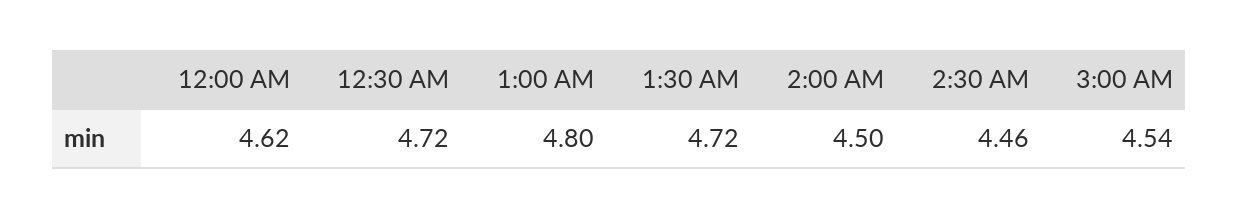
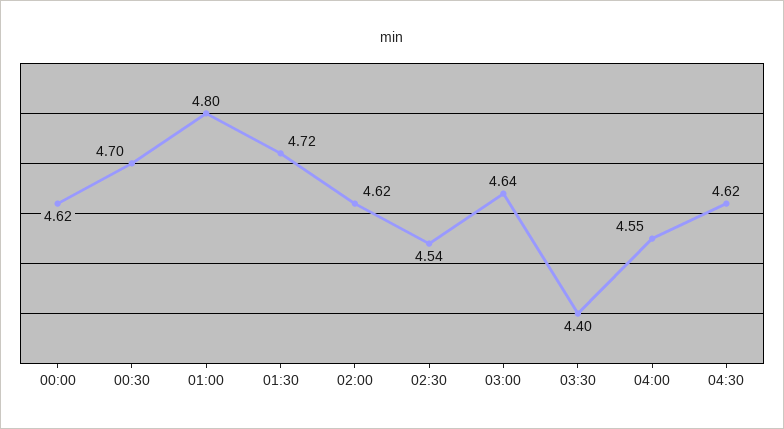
12:30 AM: 4.72 -> 4.7
2:00 AM: 4.5 -> 4.62
2:30 AM: 4.46 -> 4.54
3:00 AM: 4.54 -> 4.64
03:30: none -> 4.4
04:00: none -> 4.55
04:30: none -> 4.62

